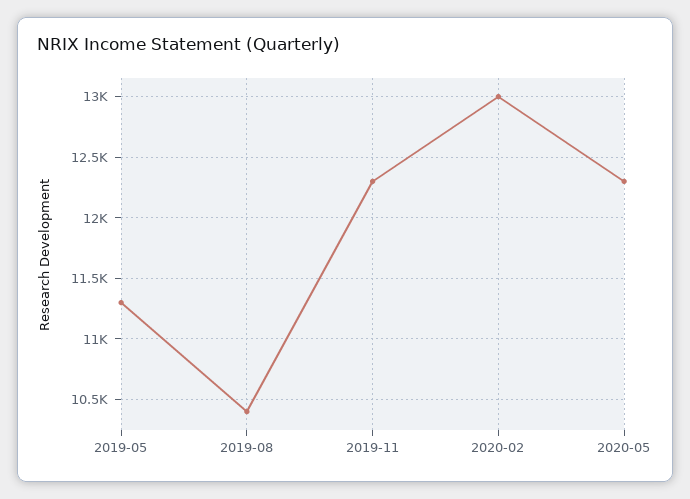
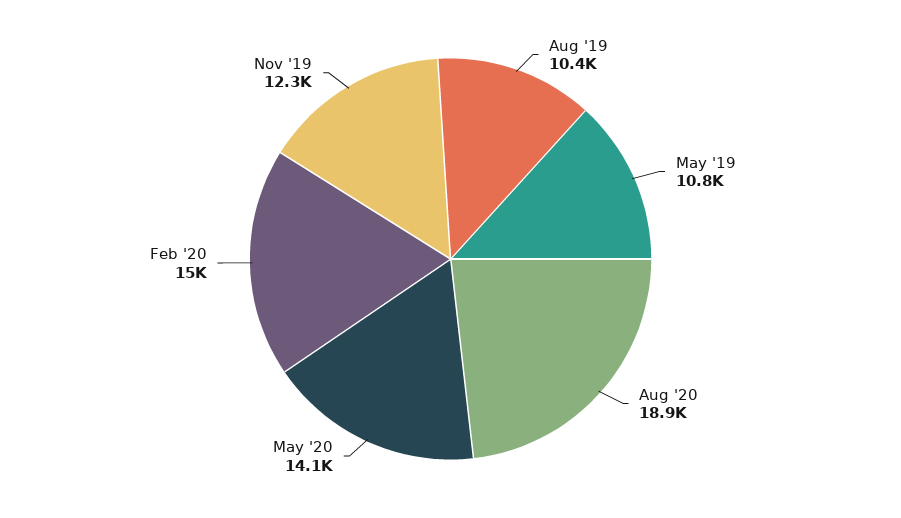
2019-05: 11300 -> 10800
2020-02: 13000 -> 15000
2020-05: 12300 -> 14100
Aug '20: none -> 18900

